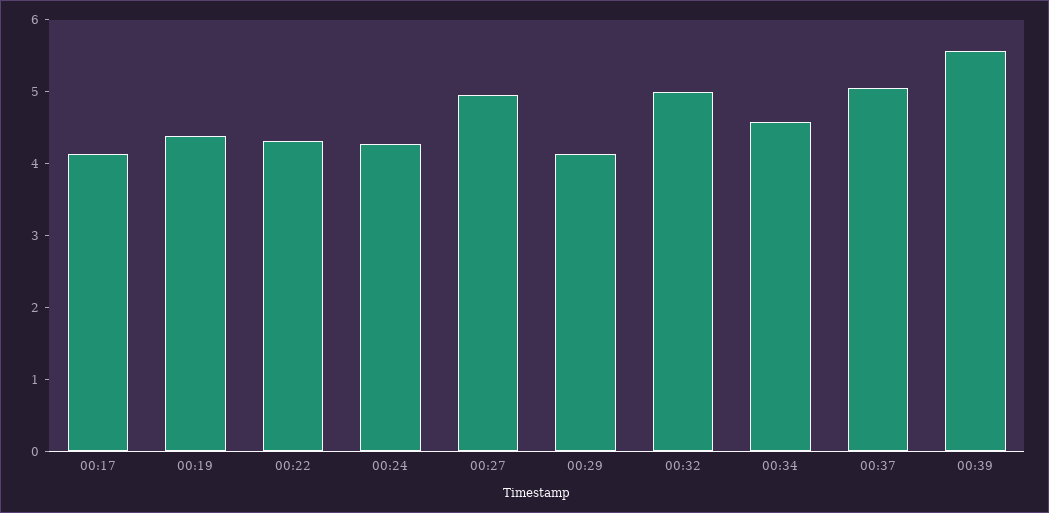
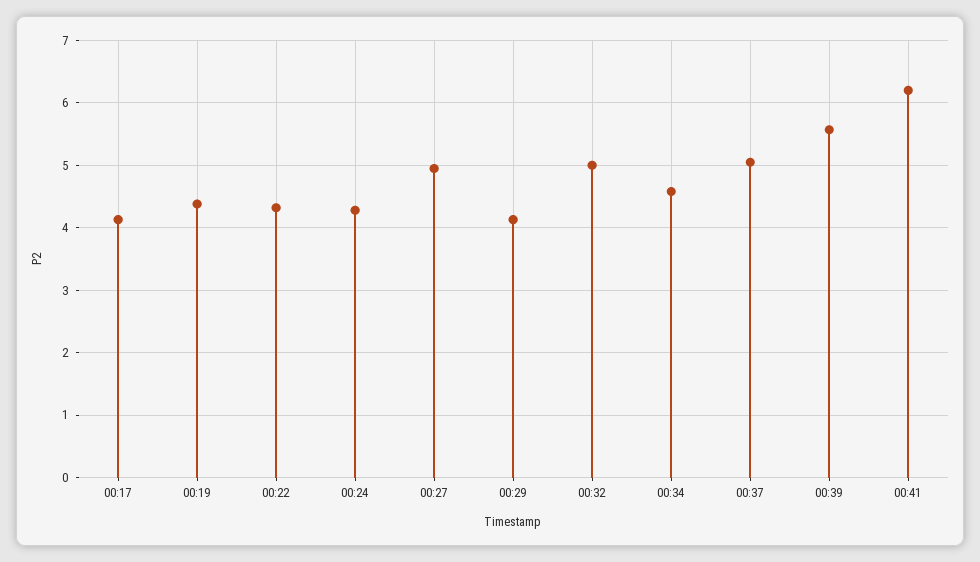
00:41: none -> 6.2

